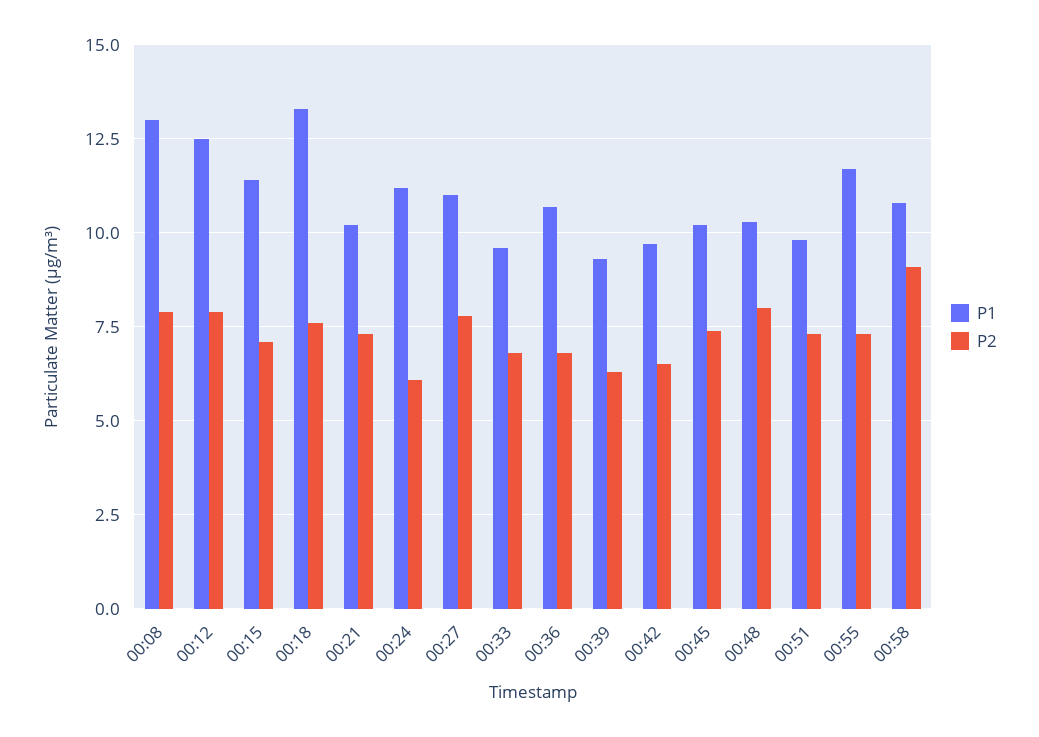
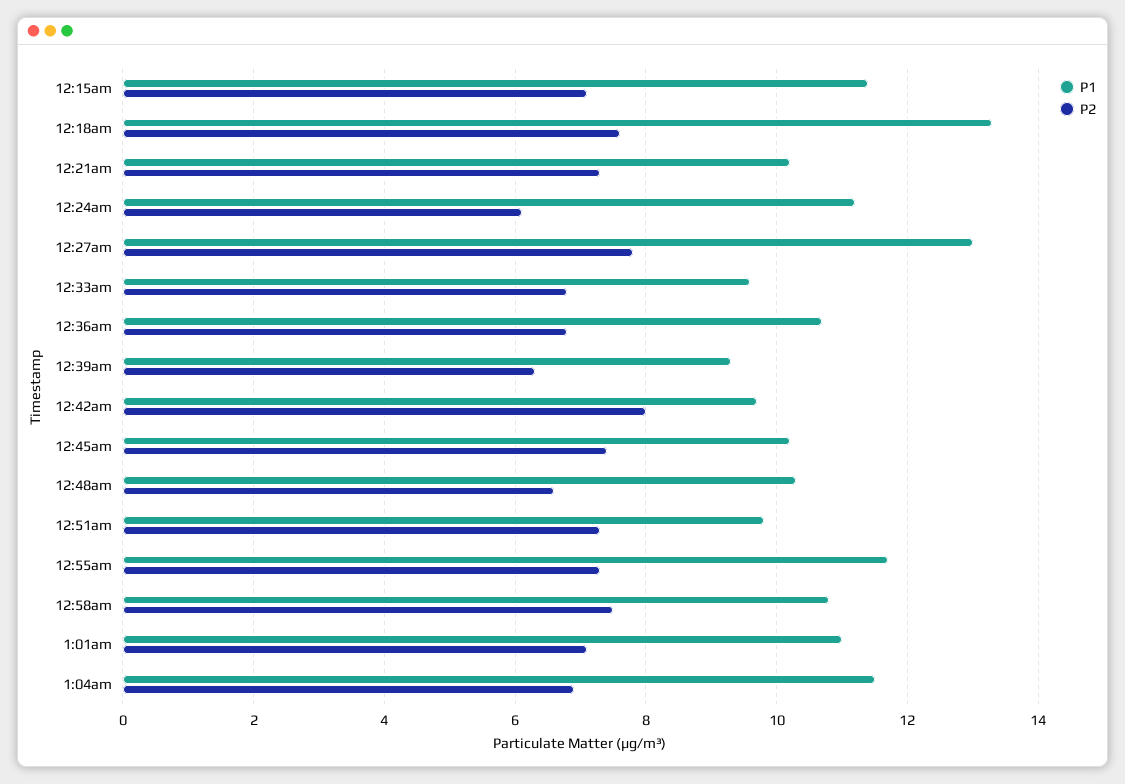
P1, 00:08: 13 -> none
P2, 00:08: 8 -> none
P1, 00:12: 12.5 -> none
P2, 00:12: 8 -> none
P1, 00:27: 11 -> 13
P2, 00:42: 6.5 -> 8
P2, 00:48: 8 -> 6.5
P2, 00:58: 9 -> 7.5
P1, 1:01am: none -> 11
P2, 1:01am: none -> 7
P1, 1:04am: none -> 11.5
P2, 1:04am: none -> 7

